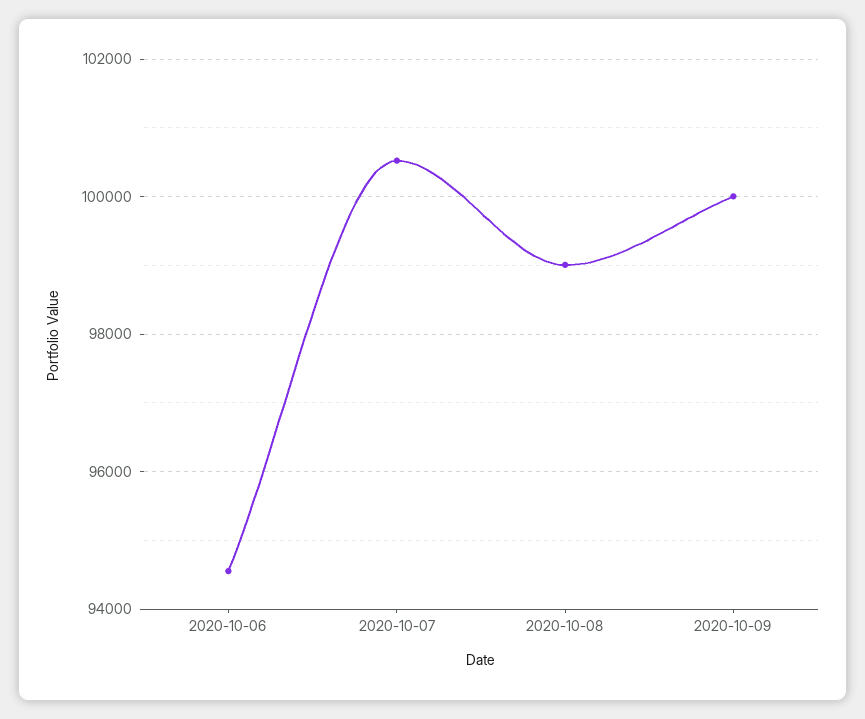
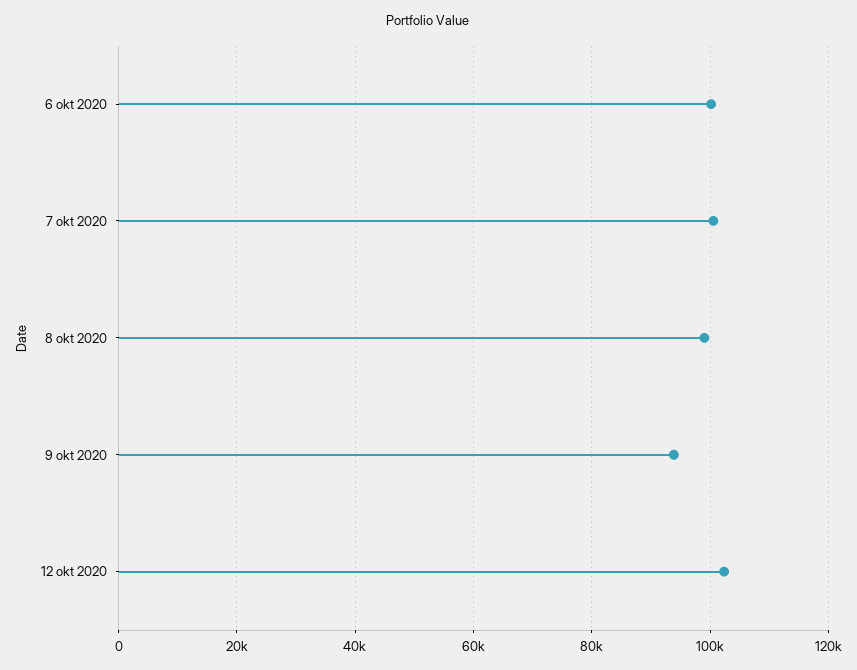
2020-10-06: 94600 -> 100000
2020-10-09: 100000 -> 94000
12 okt 2020: none -> 102000

